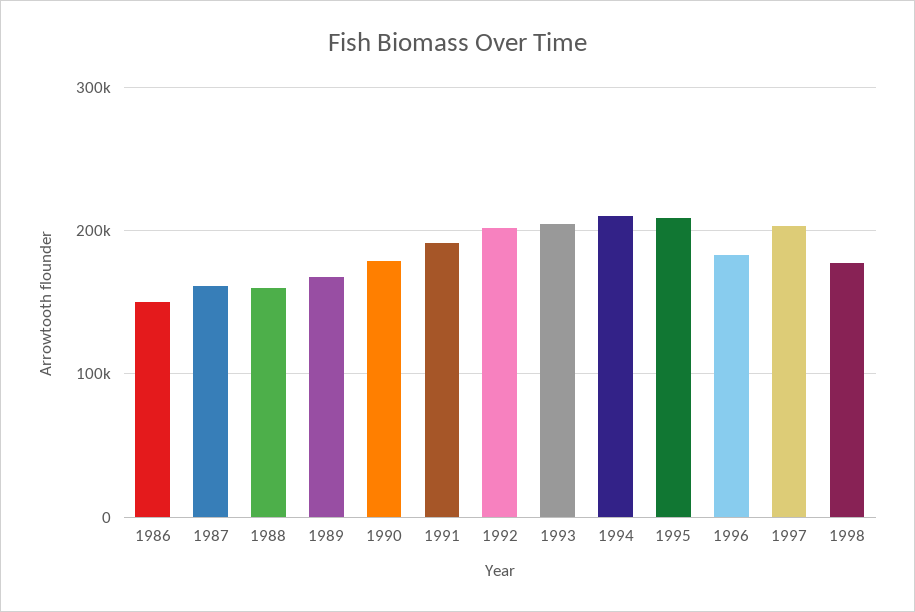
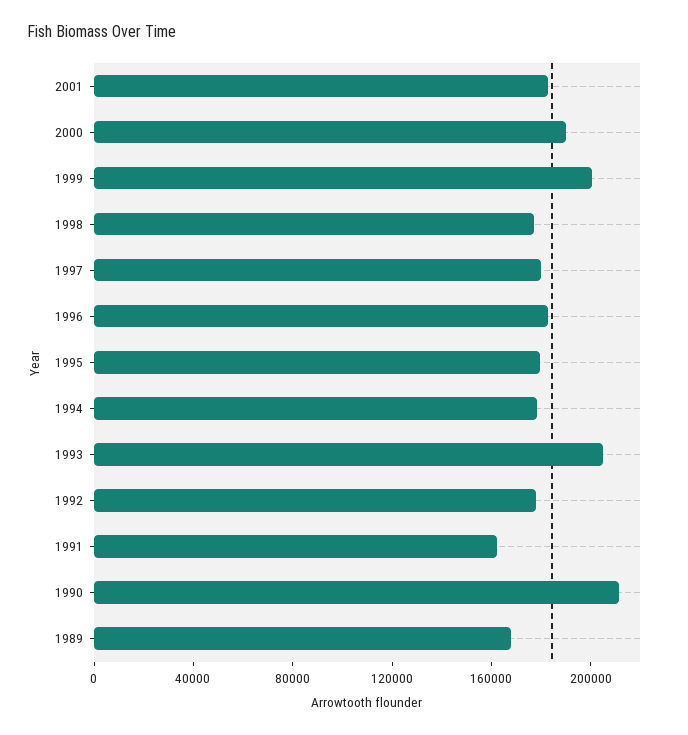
1986: 150000 -> none
1987: 160000 -> none
1988: 160000 -> none
1990: 180000 -> 210000
1991: 190000 -> 160000
1992: 200000 -> 180000
1994: 210000 -> 180000
1995: 210000 -> 180000
1997: 200000 -> 180000
2001: none -> 180000
2000: none -> 190000
1999: none -> 200000

